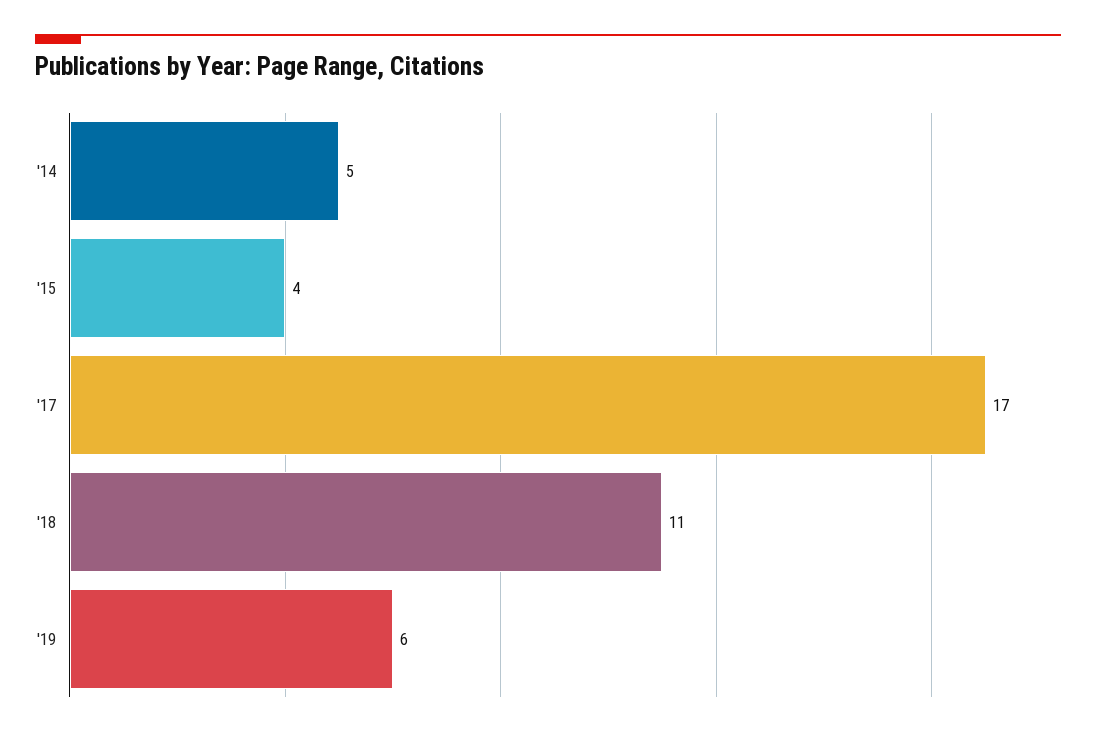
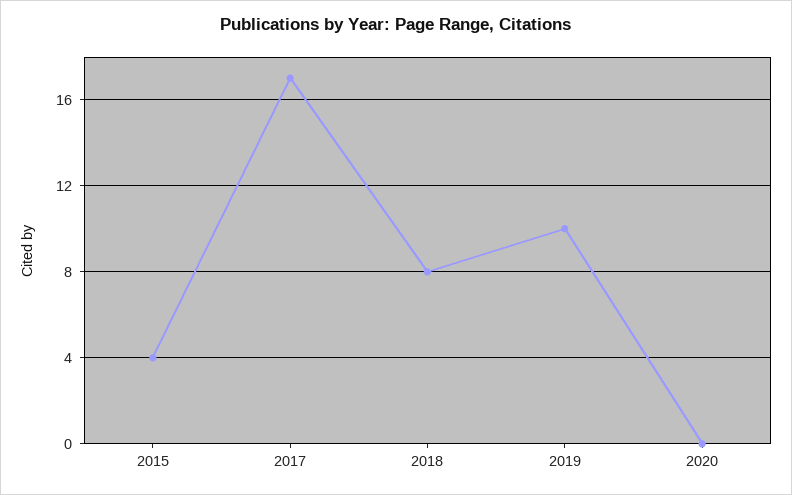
'14: 5 -> none
'18: 11 -> 8
'19: 6 -> 10
2020: none -> 0

